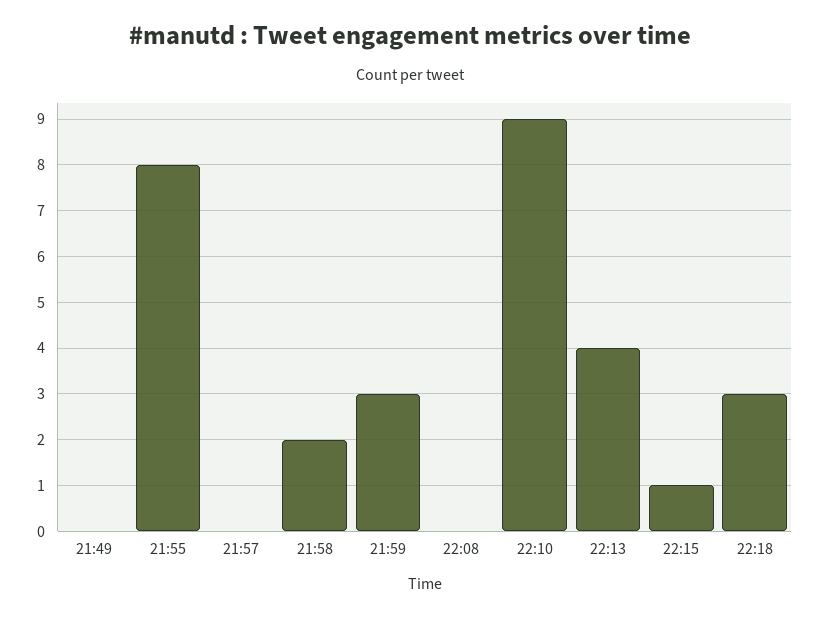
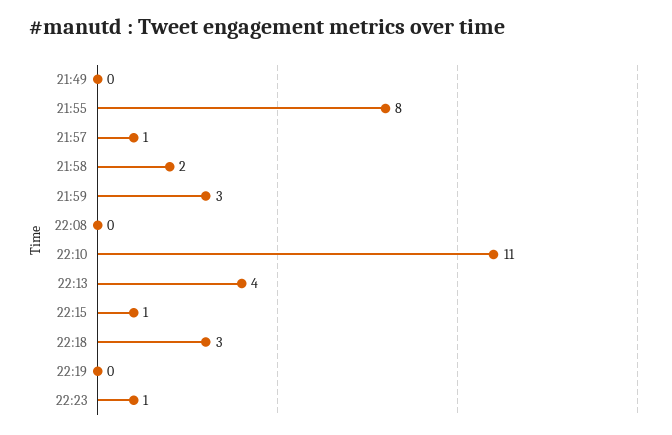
21:57: 0 -> 1
22:10: 9 -> 11
22:19: none -> 0
22:23: none -> 1

